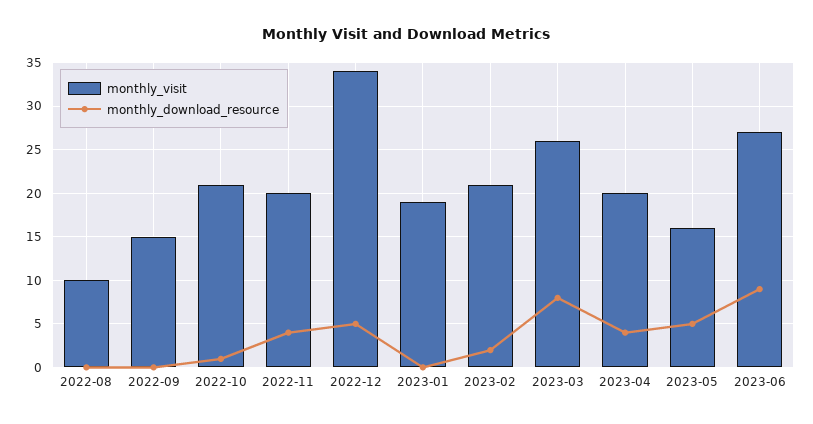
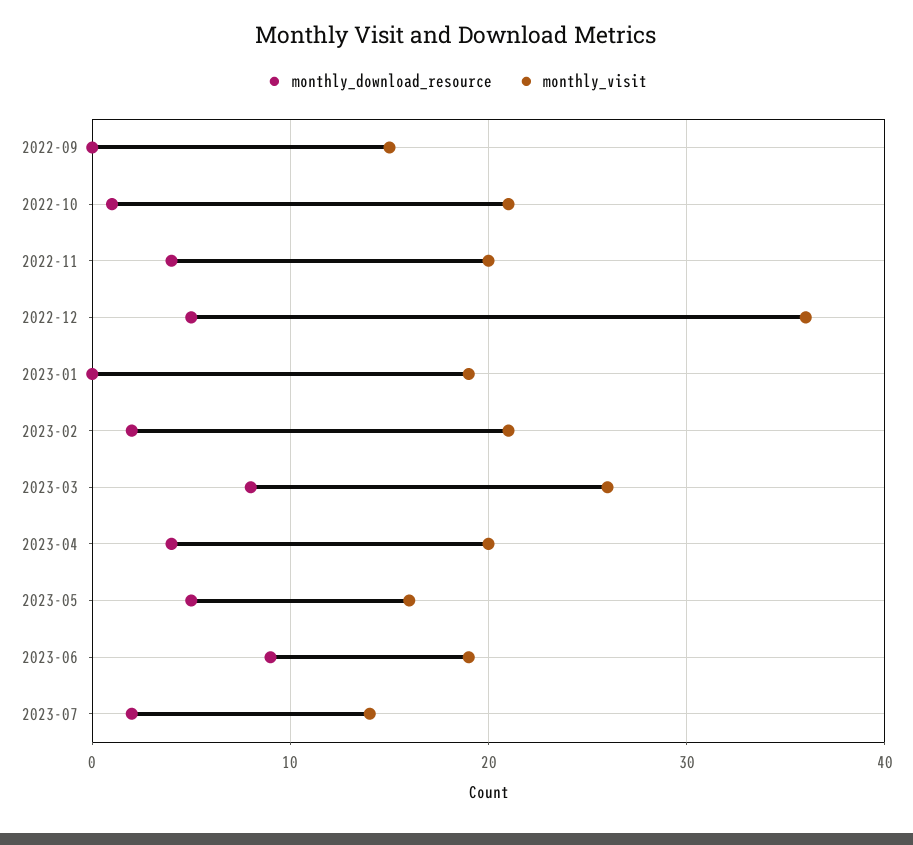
monthly_visit, 2022-08: 10 -> none
monthly_download_resource, 2022-08: 0 -> none
monthly_visit, 2022-12: 34 -> 36
monthly_visit, 2023-06: 27 -> 19
monthly_download_resource, 2023-07: none -> 2
monthly_visit, 2023-07: none -> 14

